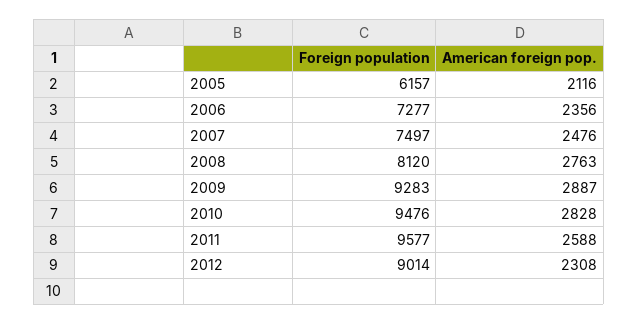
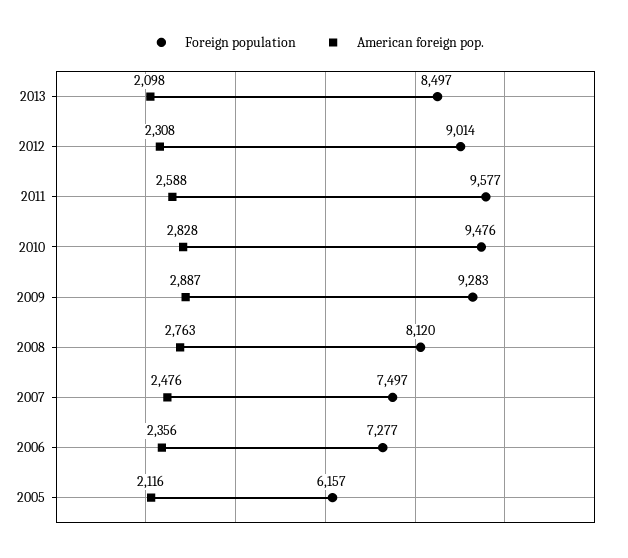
Foreign population, 2013: none -> 8497
American foreign pop., 2013: none -> 2098

